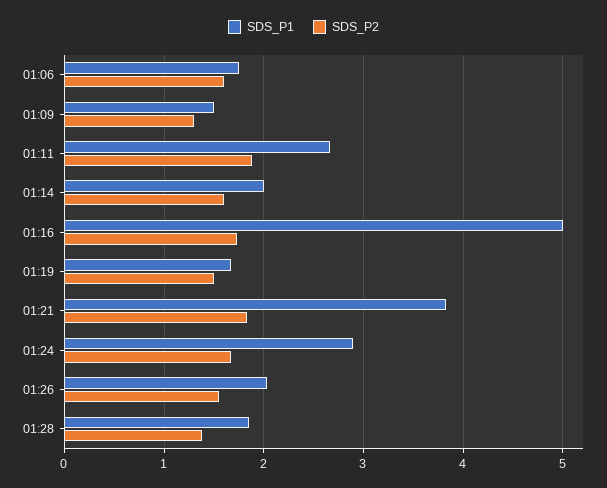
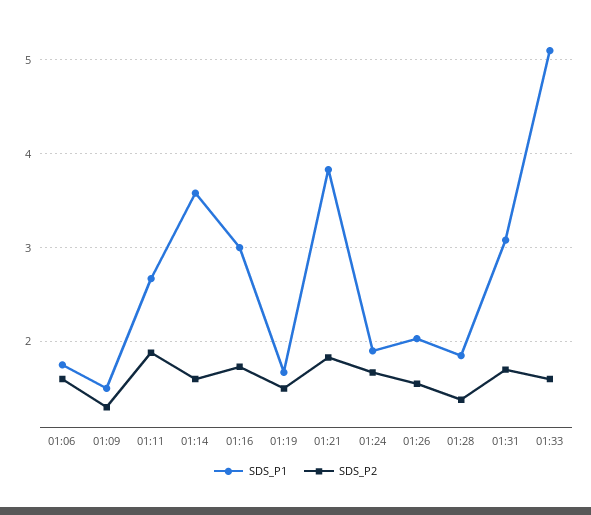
SDS_P1, 01:14: 2 -> 3.6
SDS_P1, 01:16: 5 -> 3
SDS_P1, 01:24: 2.9 -> 1.9
SDS_P1, 01:31: none -> 3.1
SDS_P2, 01:31: none -> 1.7
SDS_P1, 01:33: none -> 5.1
SDS_P2, 01:33: none -> 1.6

